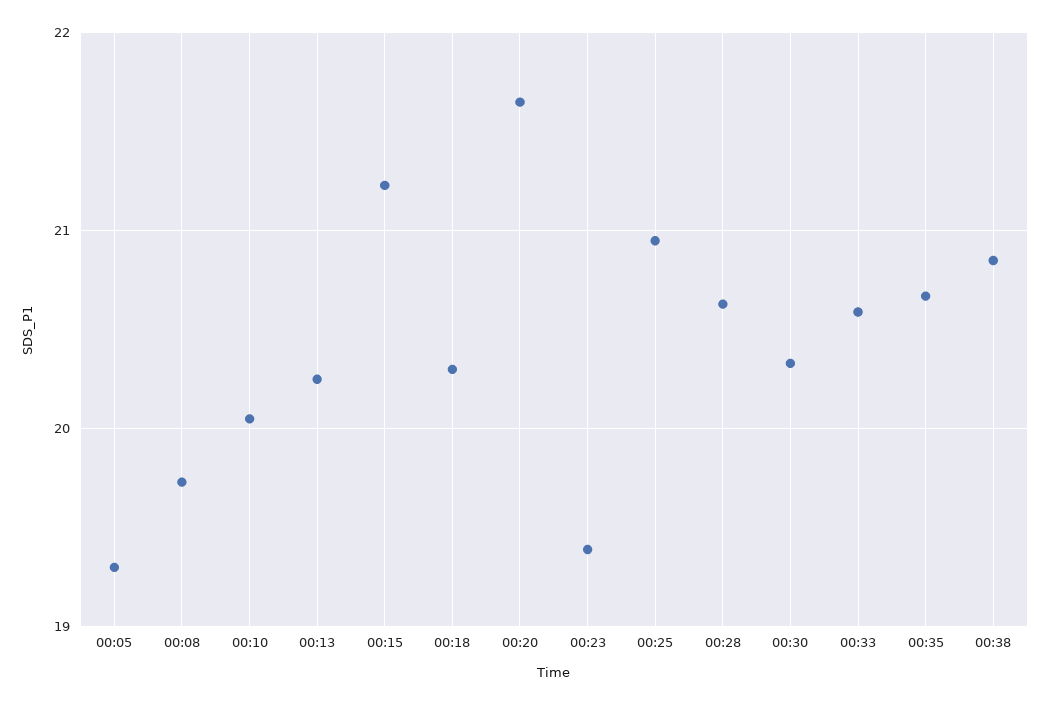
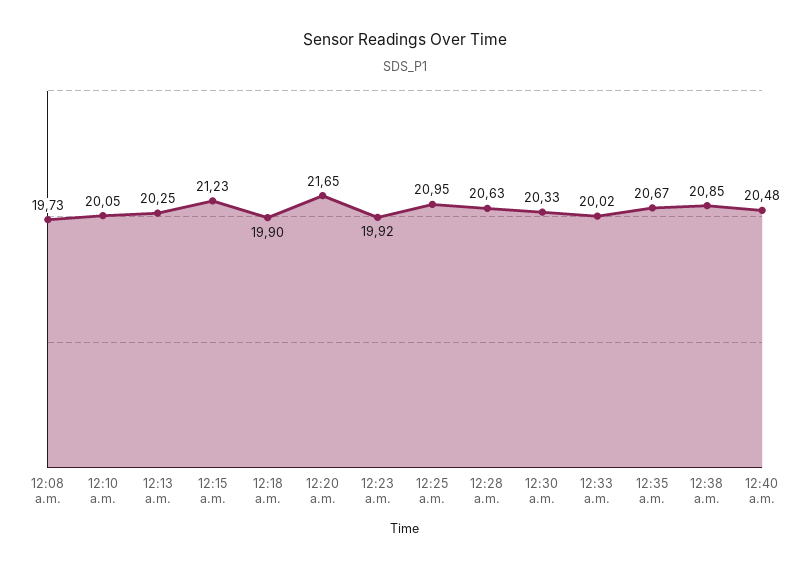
00:05: 19.3 -> none
00:18: 20.3 -> 19.9
00:23: 19.4 -> 19.92
00:33: 20.6 -> 20.02
12:40 a.m.: none -> 20.48

